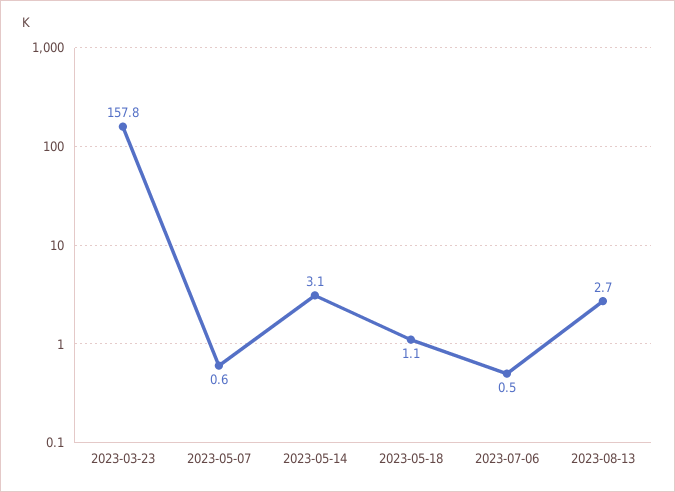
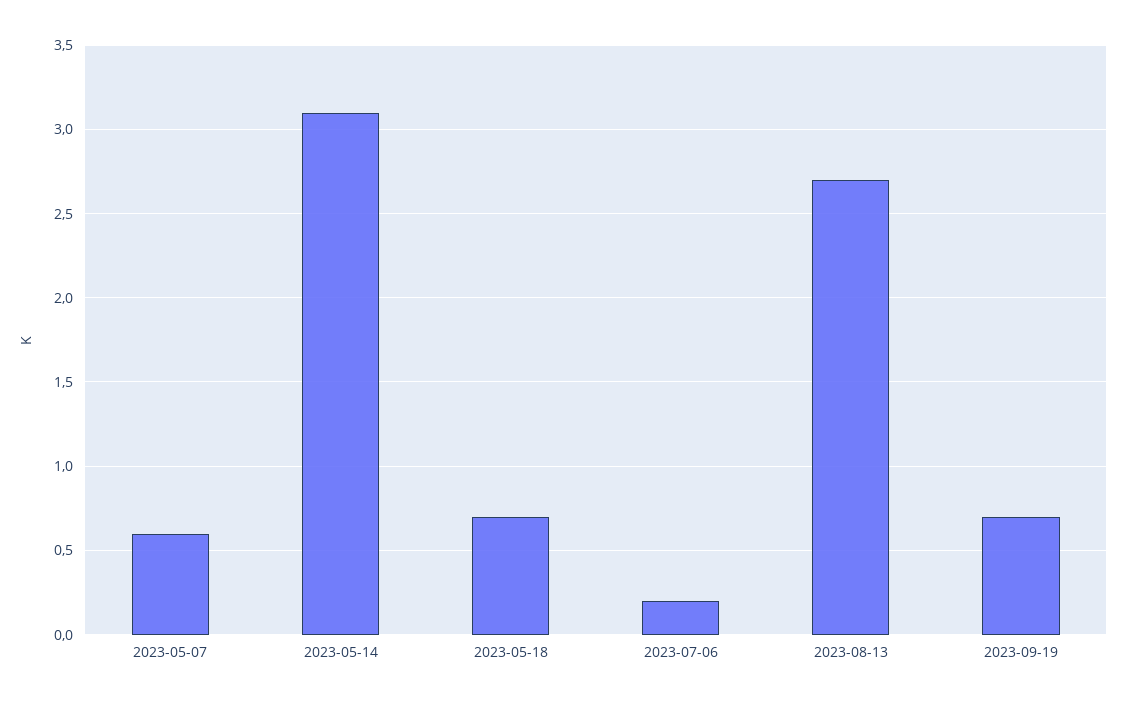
2023-03-23: 157.8 -> none
2023-05-18: 1.1 -> 0.7
2023-07-06: 0.5 -> 0.2
2023-09-19: none -> 0.7

